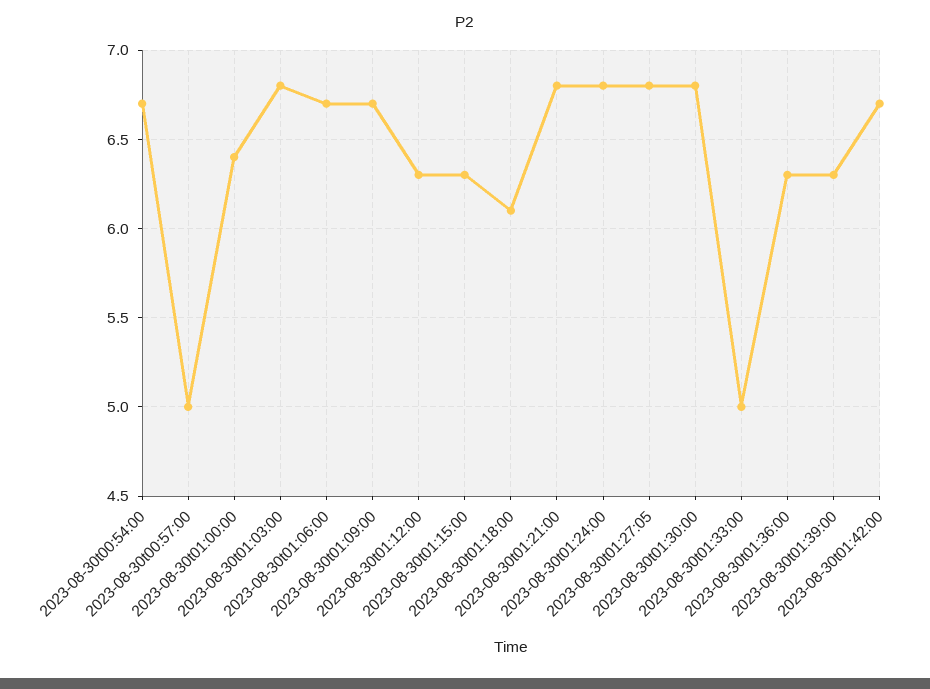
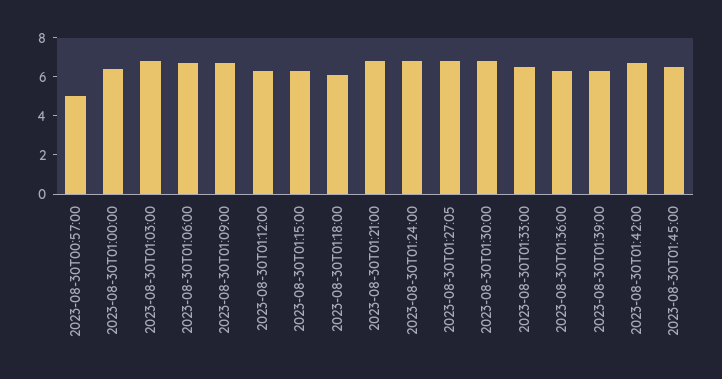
2023-08-30t00:54:00: 6.7 -> none
2023-08-30t01:33:00: 5 -> 6.5
2023-08-30T01:45:00: none -> 6.5

